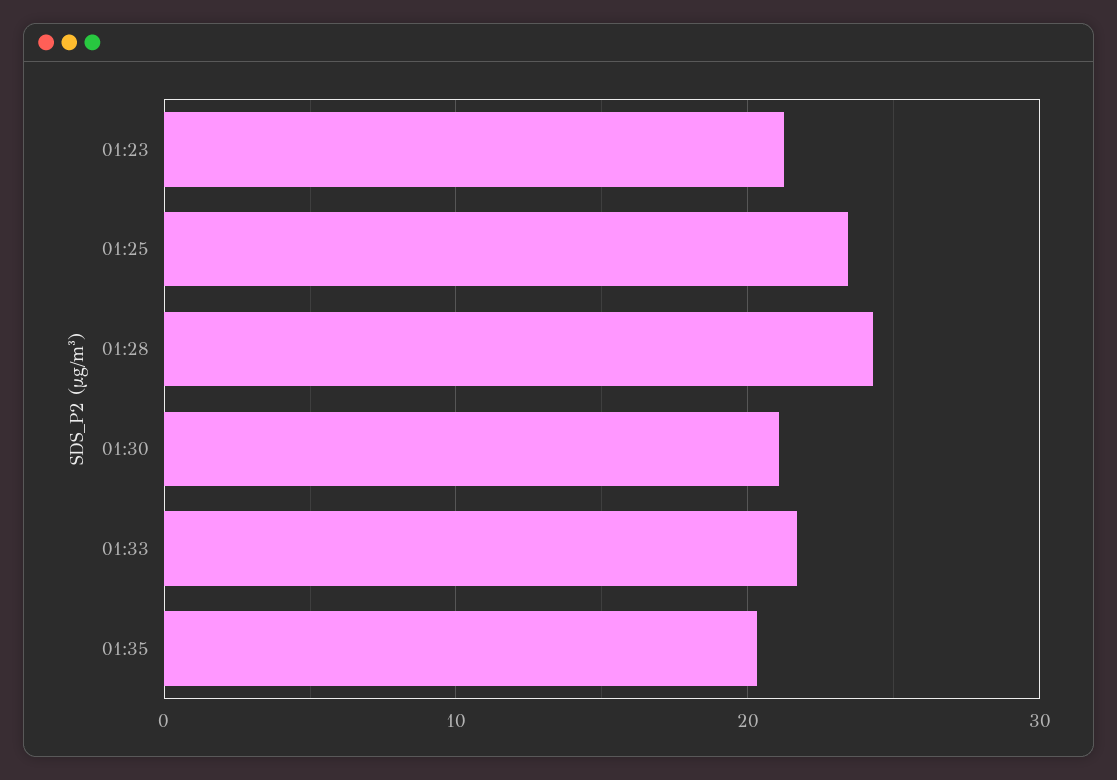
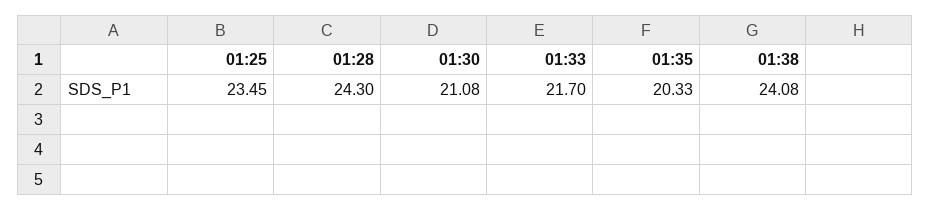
01:23: 21 -> none
01:38: none -> 24.08

